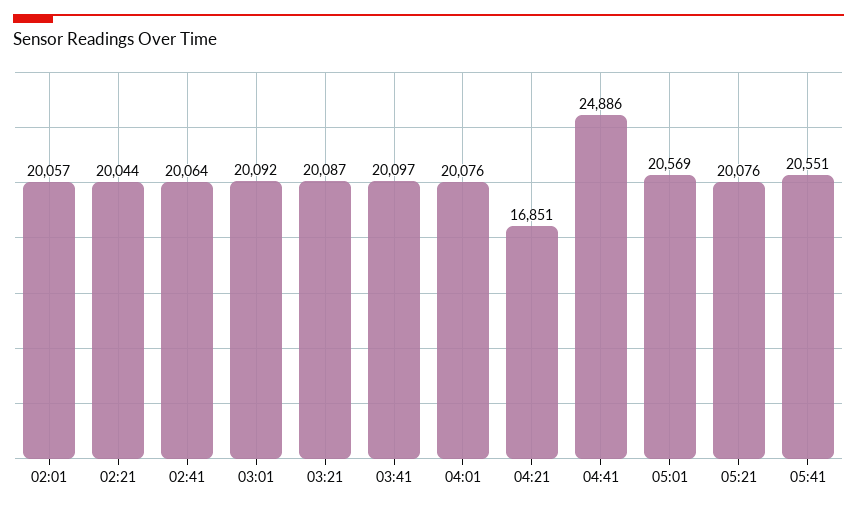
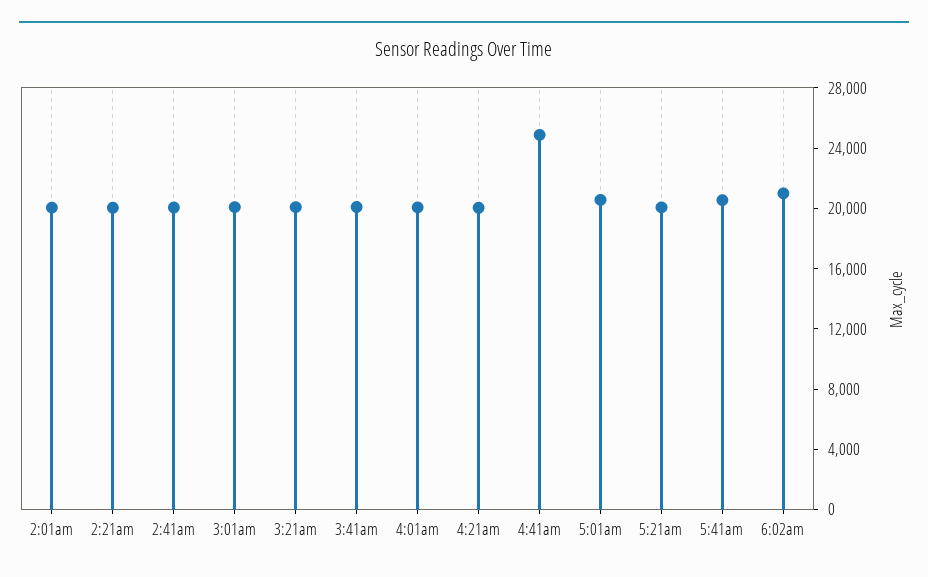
04:21: 16851 -> 20000
6:02am: none -> 21000

